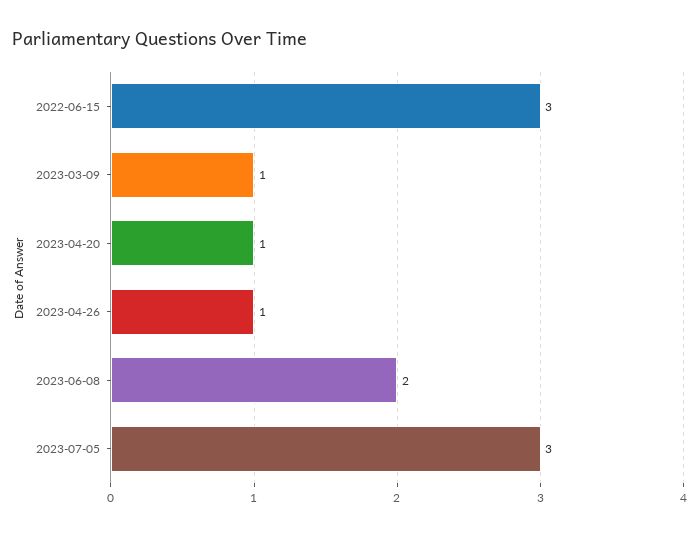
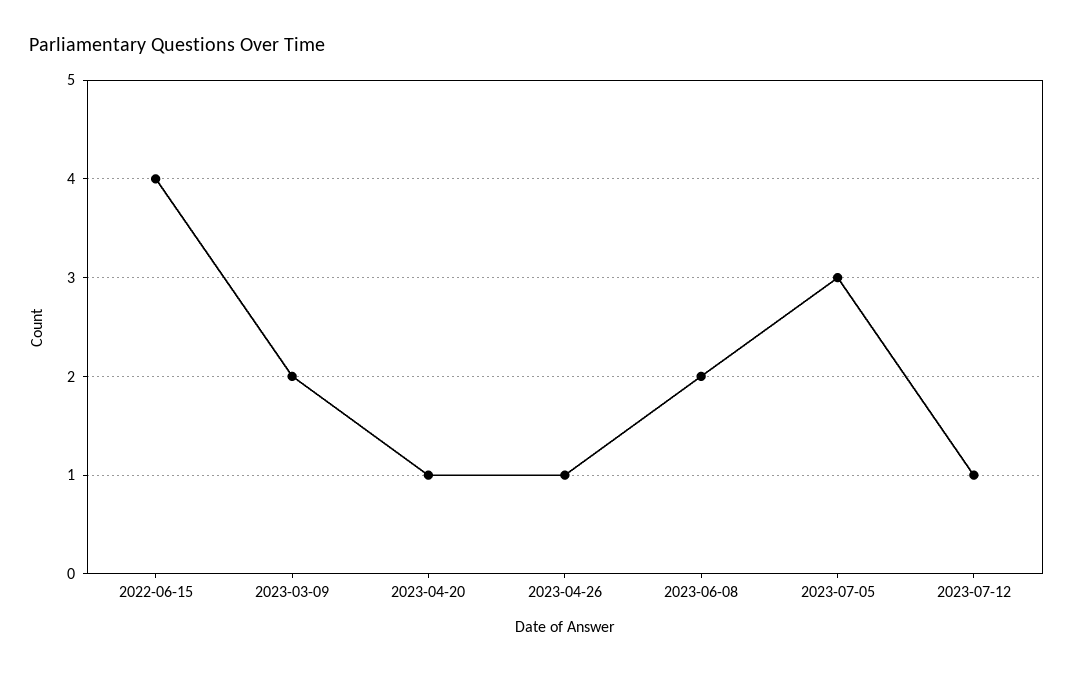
2022-06-15: 3 -> 4
2023-03-09: 1 -> 2
2023-07-12: none -> 1

